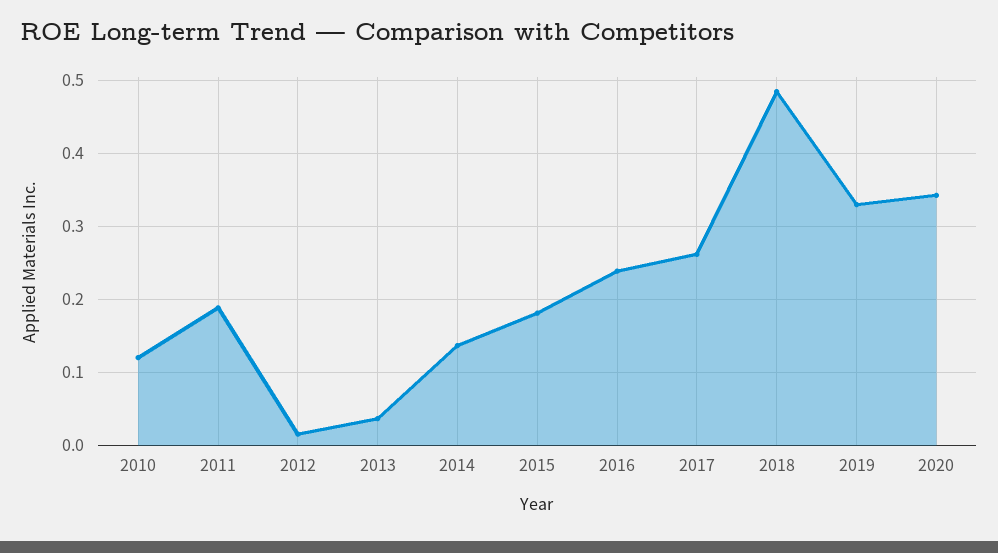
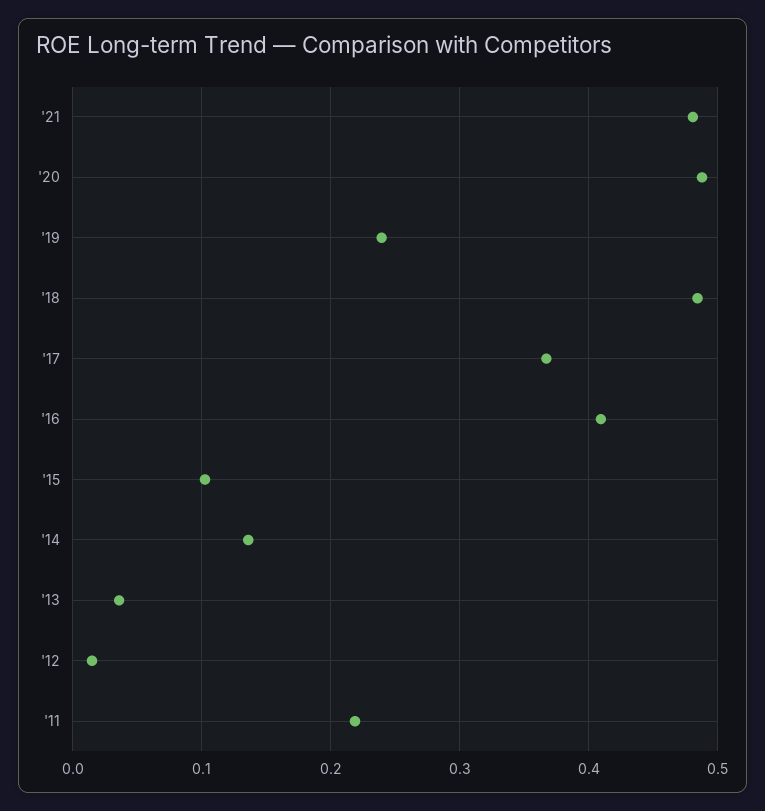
2010: 0.12 -> none
2011: 0.19 -> 0.22
2015: 0.18 -> 0.1
2016: 0.24 -> 0.41
2017: 0.26 -> 0.37
2019: 0.33 -> 0.24
2020: 0.34 -> 0.49
'21: none -> 0.48

